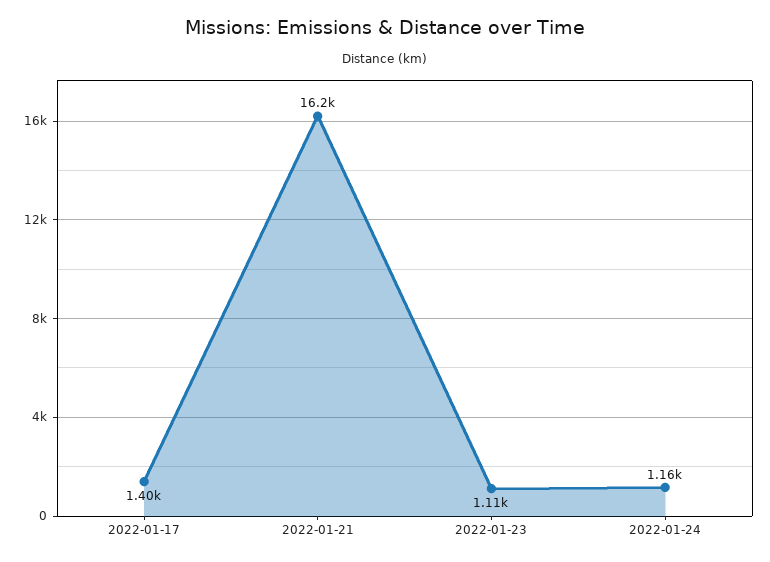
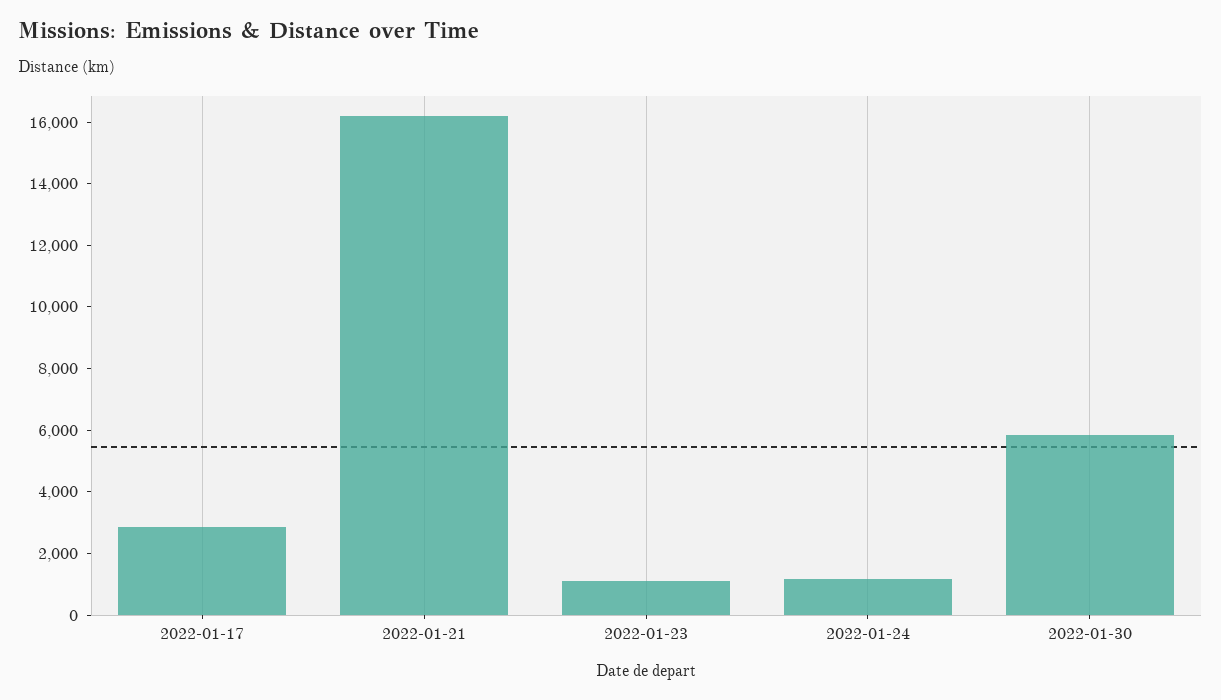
2022-01-17: 1400 -> 3000
2022-01-30: none -> 6000

